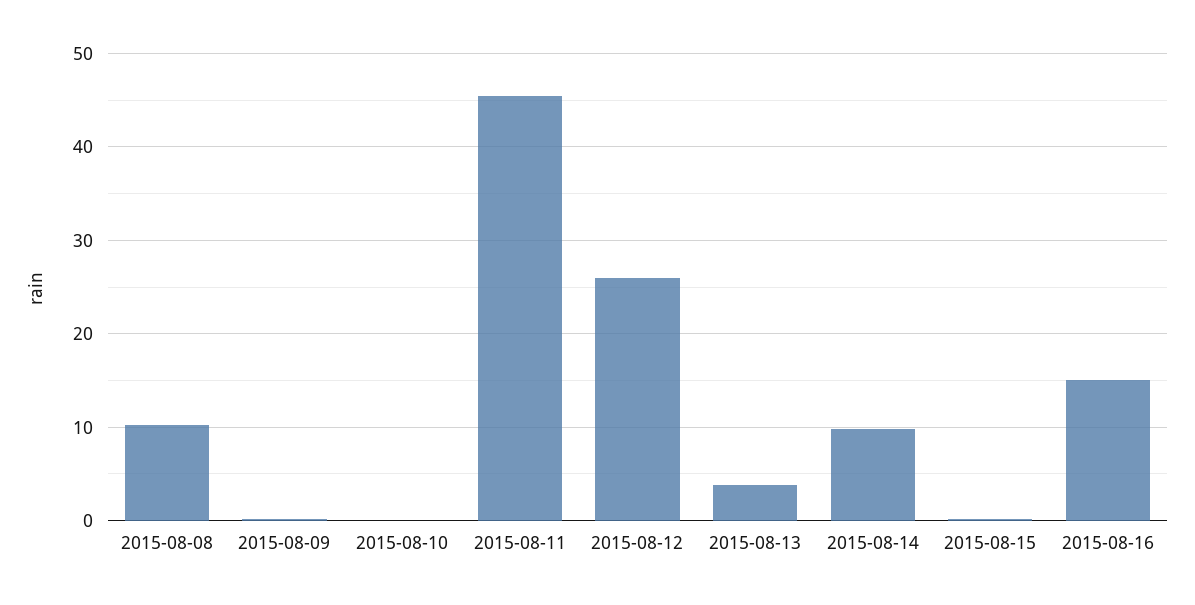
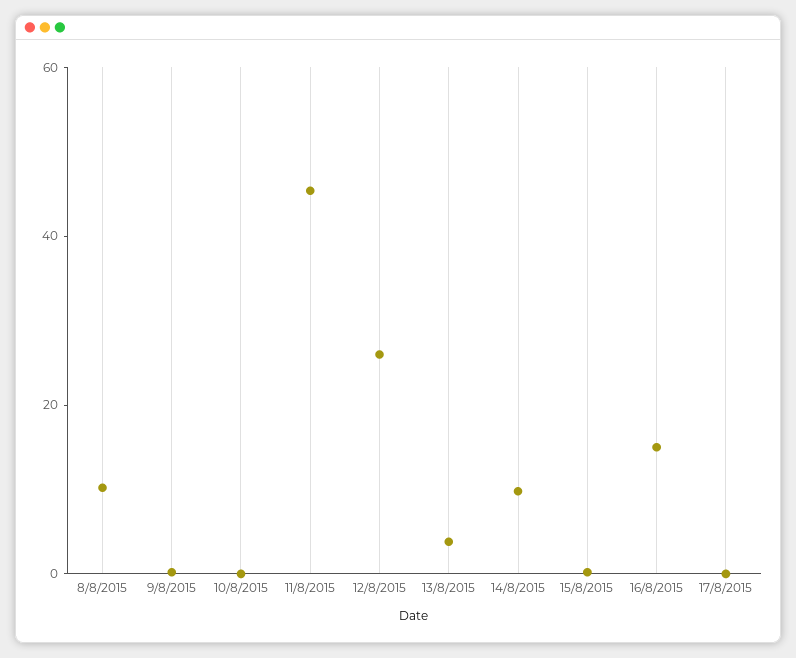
17/8/2015: none -> 0

